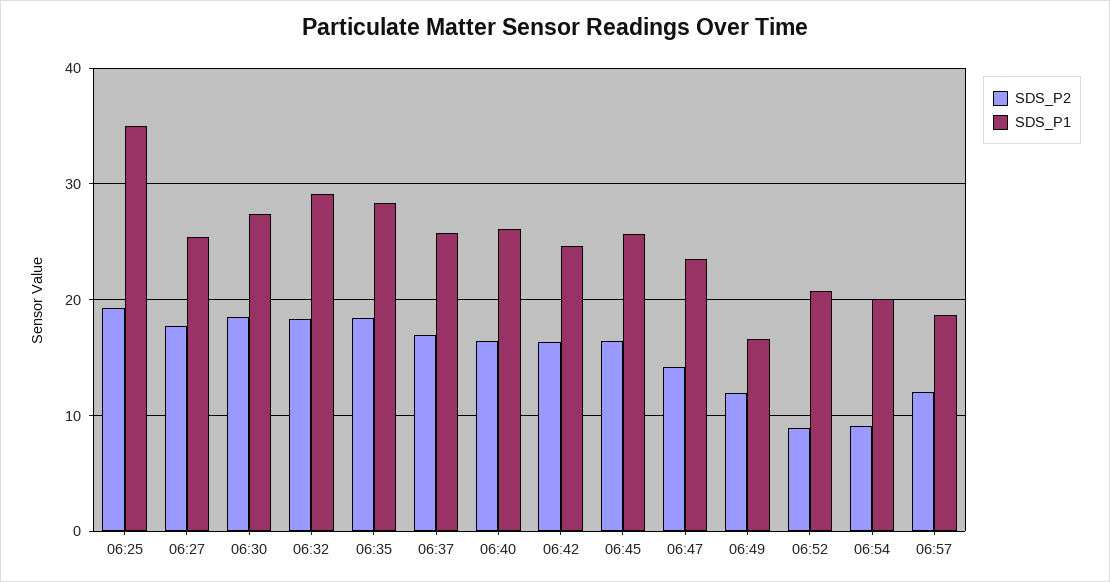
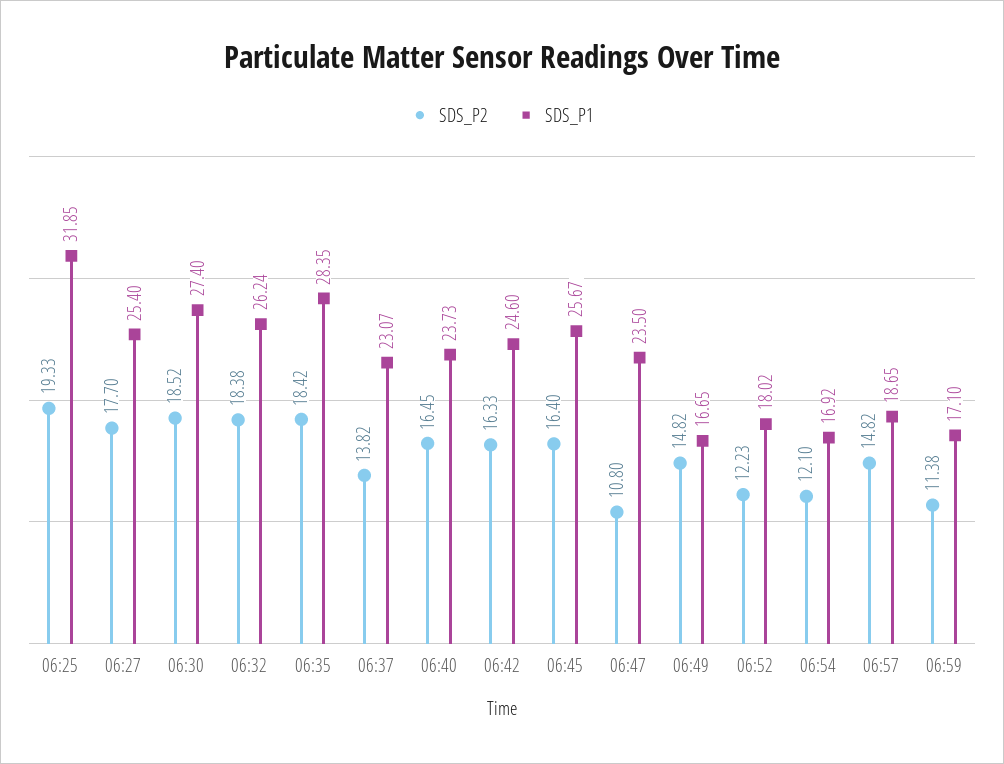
SDS_P1, 06:25: 35 -> 31.85
SDS_P1, 06:32: 29 -> 26.24
SDS_P2, 06:37: 17 -> 13.82
SDS_P1, 06:37: 26 -> 23.07
SDS_P1, 06:40: 26 -> 23.73
SDS_P2, 06:47: 14 -> 10.8
SDS_P2, 06:49: 12 -> 14.82
SDS_P2, 06:52: 9 -> 12.23
SDS_P1, 06:52: 21 -> 18.02
SDS_P2, 06:54: 9 -> 12.1
SDS_P1, 06:54: 20 -> 16.92
SDS_P2, 06:57: 12 -> 14.82
SDS_P2, 06:59: none -> 11.38
SDS_P1, 06:59: none -> 17.1

